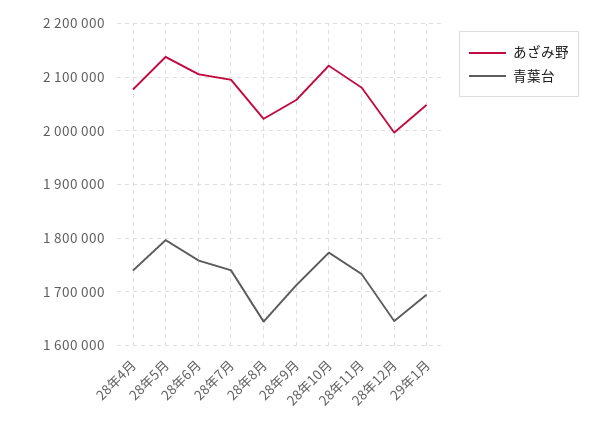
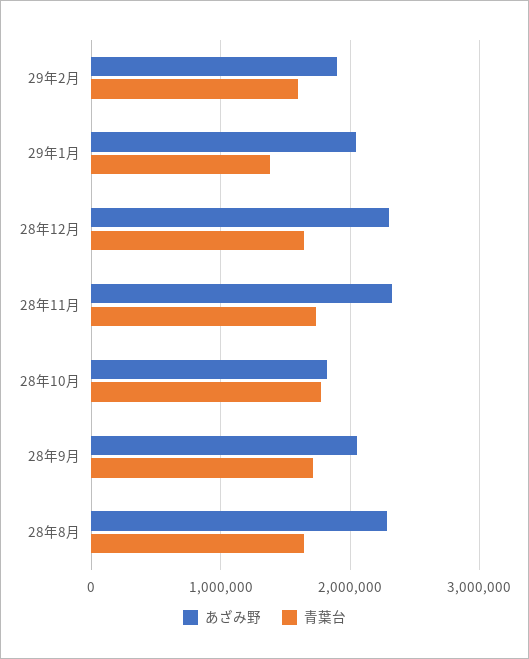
あざみ野, 28年4月: 2080000 -> none
青葉台, 28年4月: 1740000 -> none
あざみ野, 28年5月: 2140000 -> none
青葉台, 28年5月: 1800000 -> none
あざみ野, 28年6月: 2100000 -> none
青葉台, 28年6月: 1760000 -> none
あざみ野, 28年7月: 2100000 -> none
青葉台, 28年7月: 1740000 -> none
あざみ野, 28年8月: 2020000 -> 2300000
あざみ野, 28年10月: 2120000 -> 1800000
あざみ野, 28年11月: 2080000 -> 2300000
あざみ野, 28年12月: 2000000 -> 2300000
青葉台, 29年1月: 1700000 -> 1400000
あざみ野, 29年2月: none -> 1900000
青葉台, 29年2月: none -> 1600000

